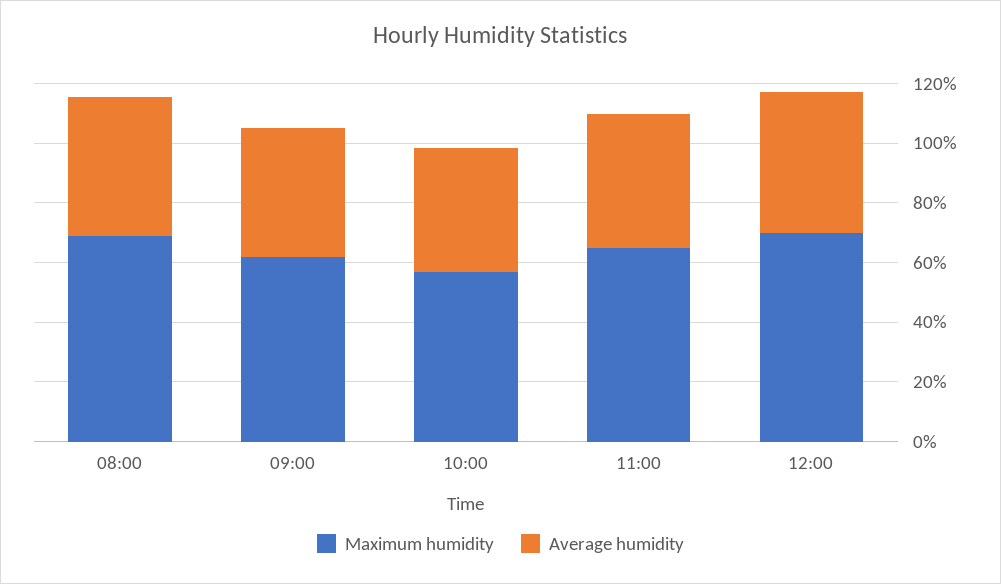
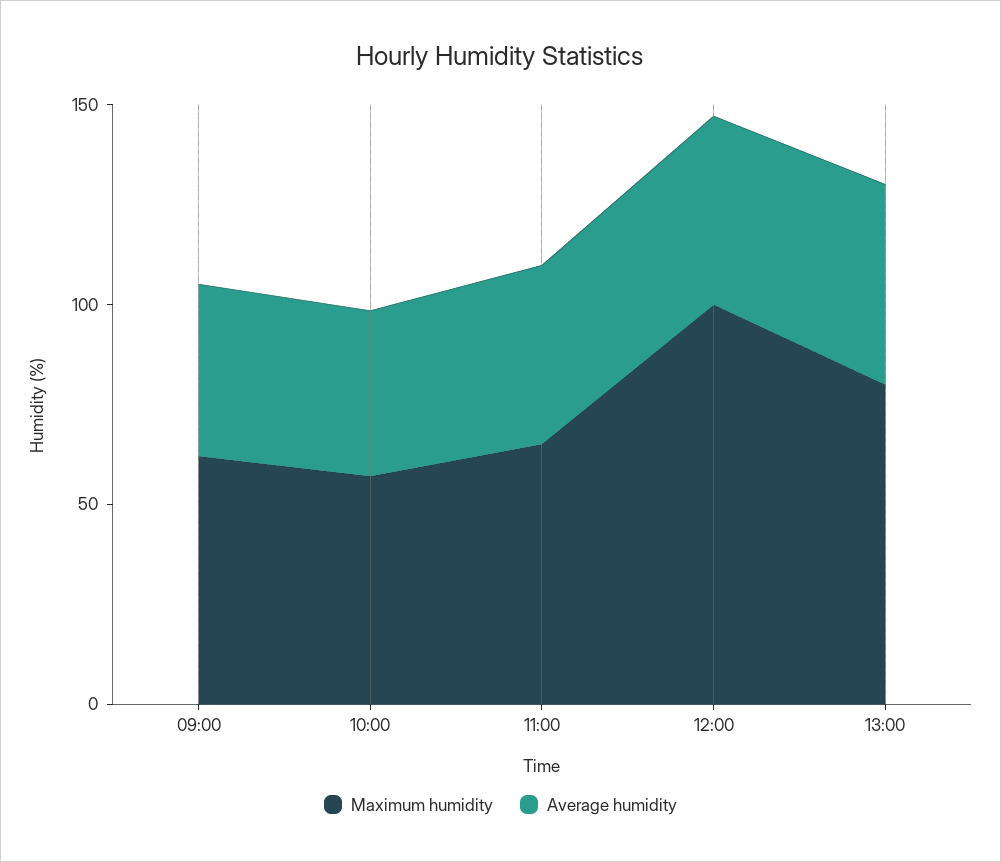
Maximum humidity, 08:00: 70 -> none
Average humidity, 08:00: 45 -> none
Maximum humidity, 12:00: 70 -> 100
Maximum humidity, 13:00: none -> 80
Average humidity, 13:00: none -> 50

